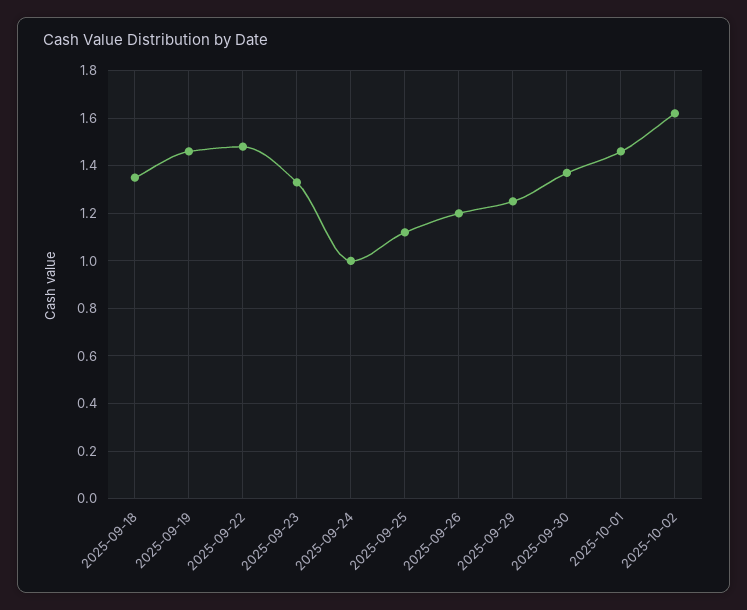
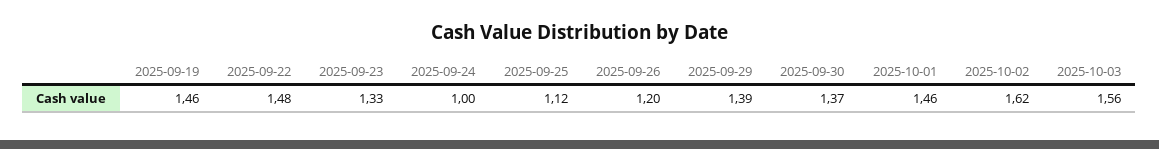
2025-09-18: 1.35 -> none
2025-09-29: 1.25 -> 1.39
2025-10-03: none -> 1.56

